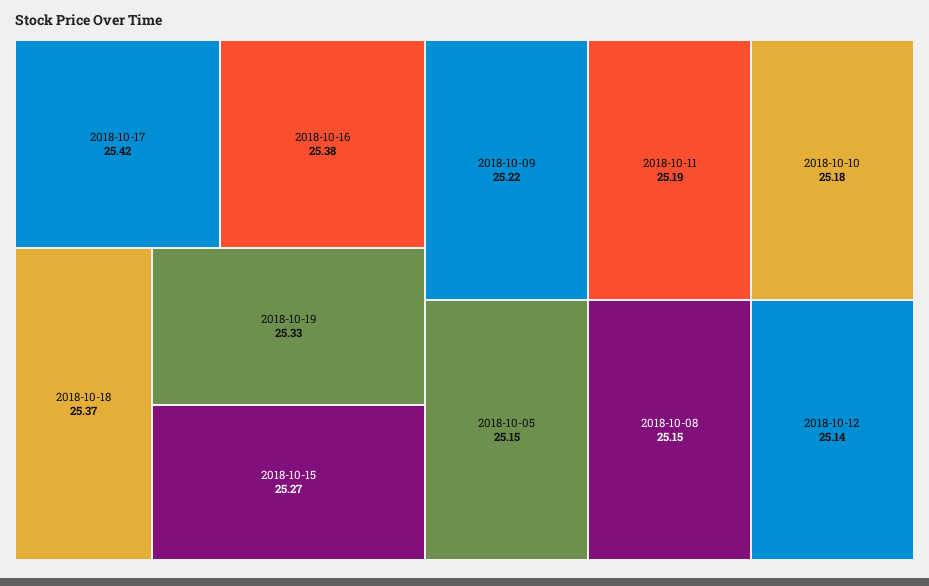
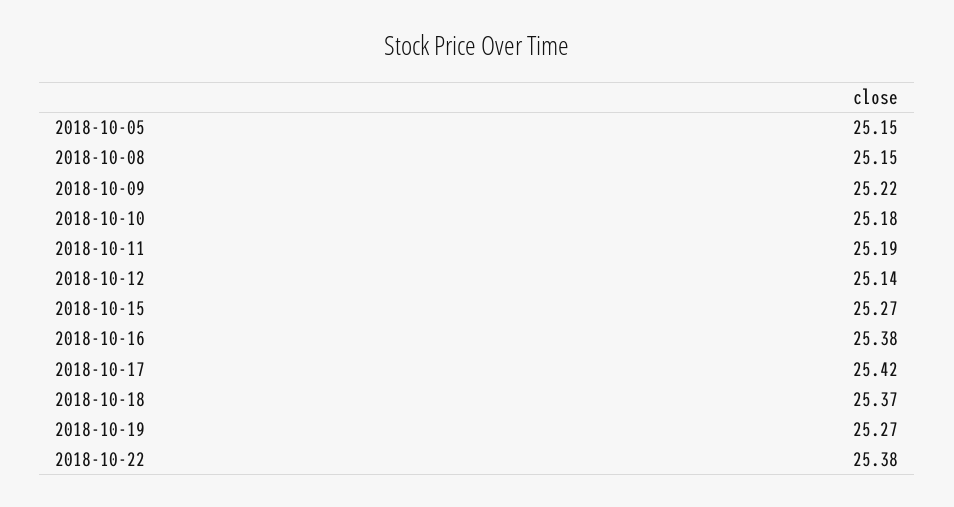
2018-10-19: 25.33 -> 25.27
2018-10-22: none -> 25.38

